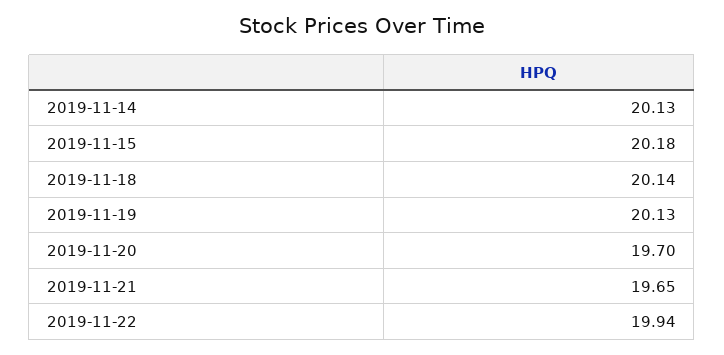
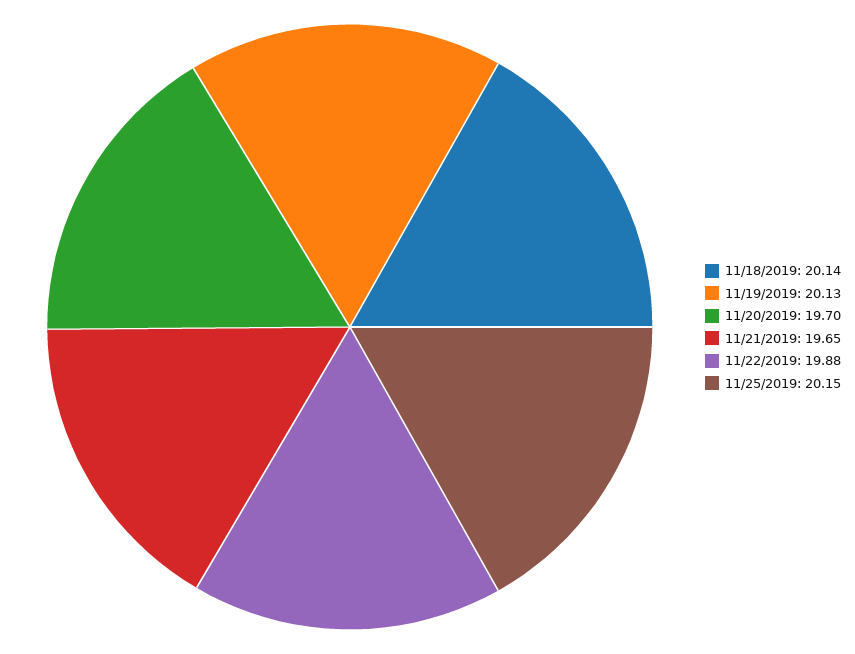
2019-11-14: 20.13 -> none
2019-11-15: 20.18 -> none
2019-11-22: 19.94 -> 19.88
11/25/2019: none -> 20.15

